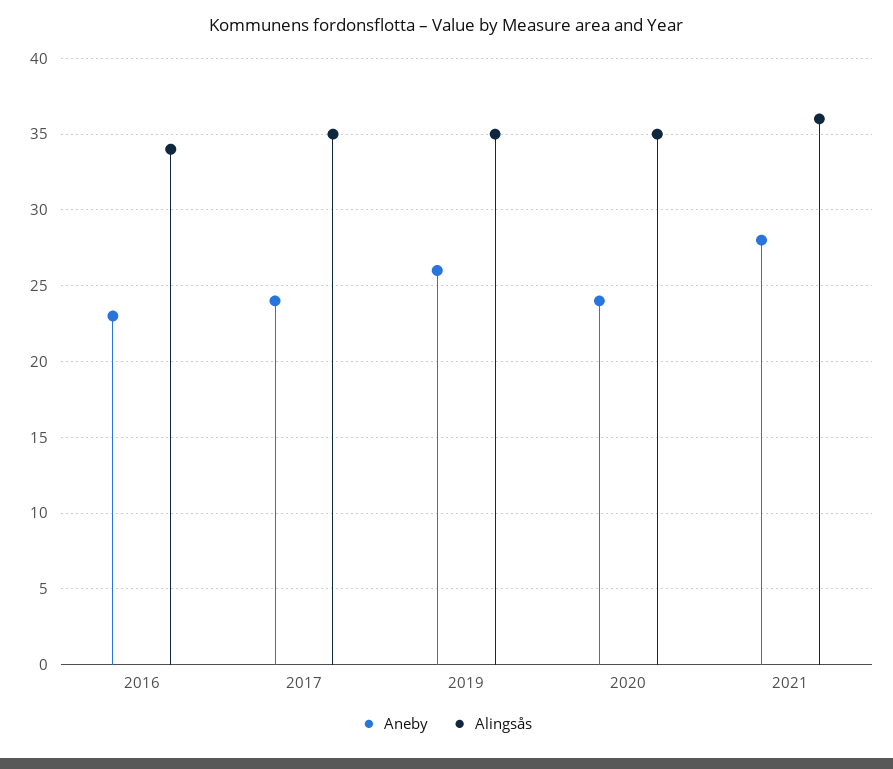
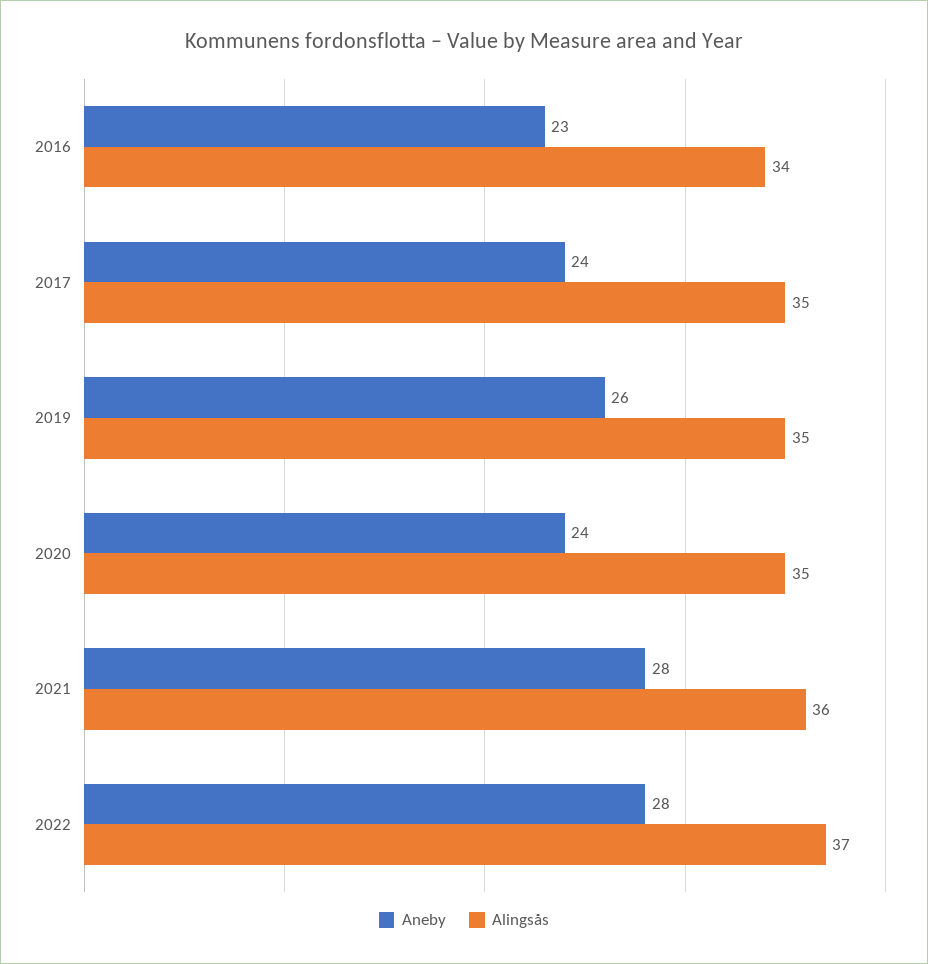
Aneby, 2022: none -> 28
Alingsås, 2022: none -> 37

